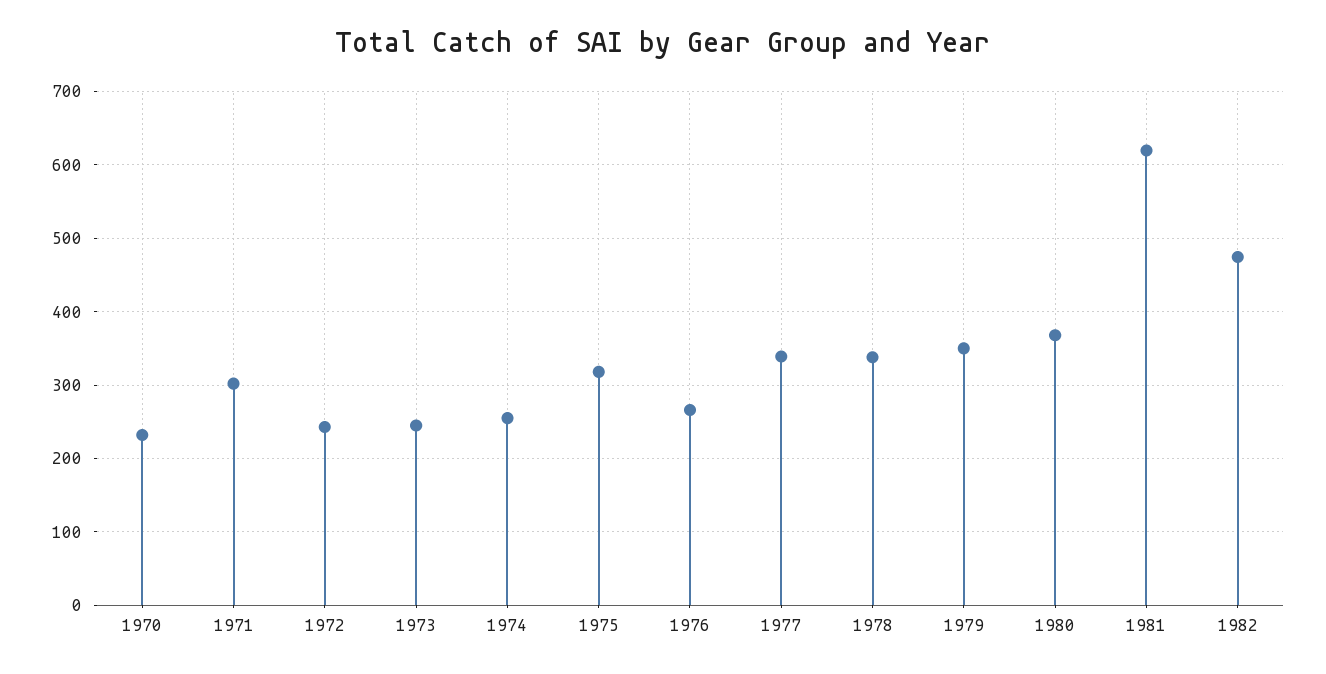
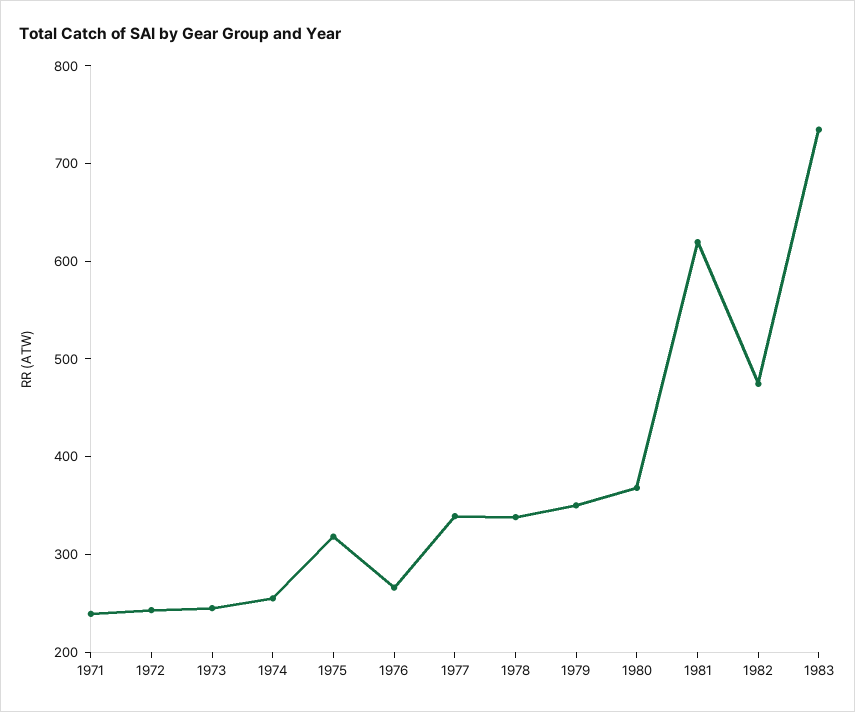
1970: 230 -> none
1971: 300 -> 240
1983: none -> 740

